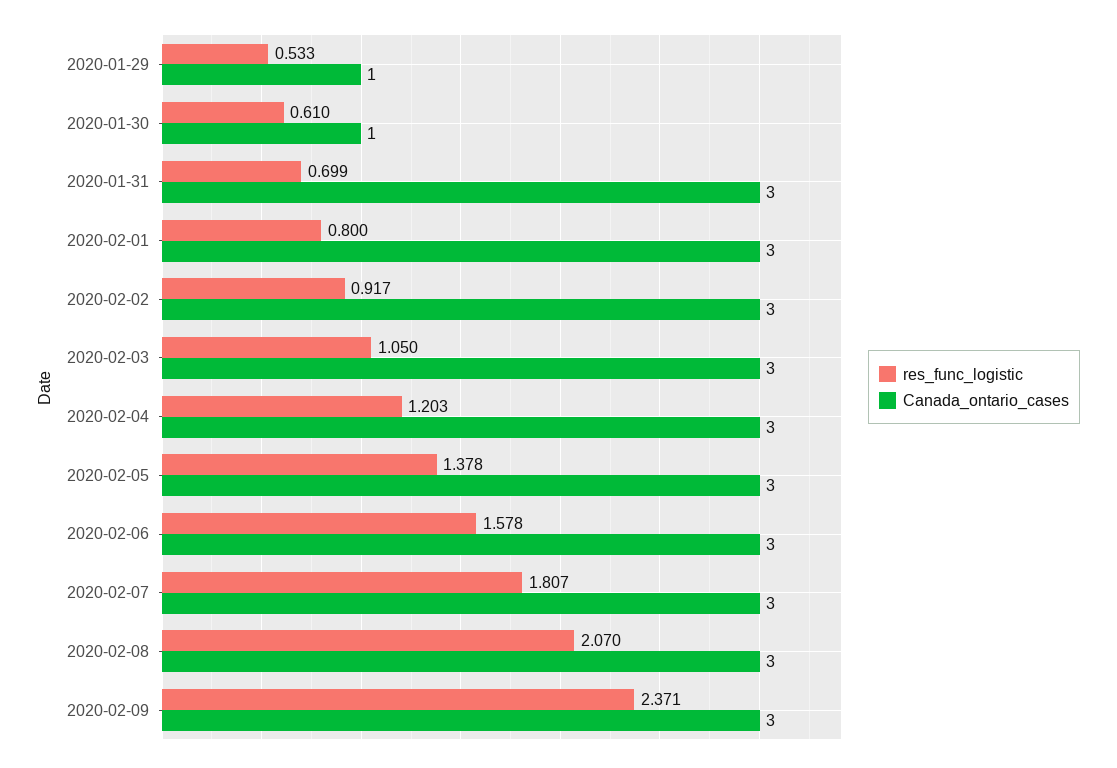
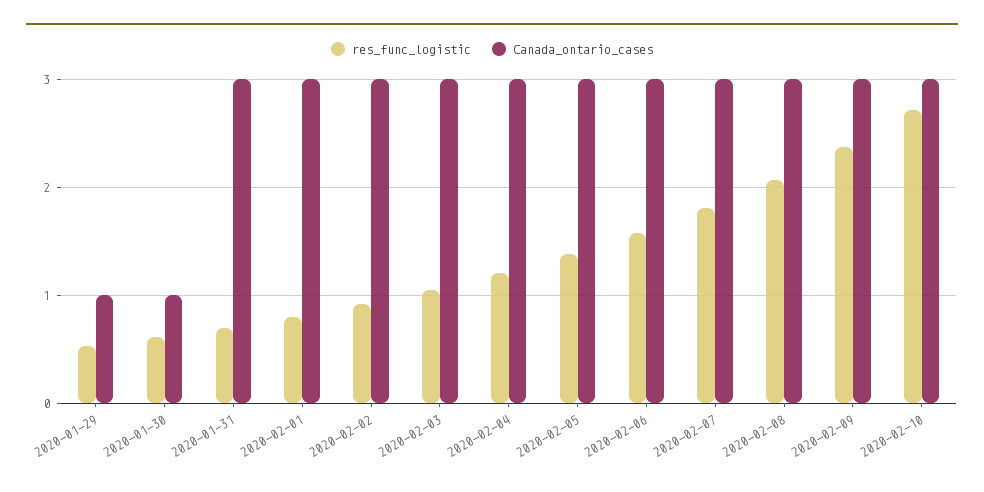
res_func_logistic, 2020-02-10: none -> 2.7
Canada_ontario_cases, 2020-02-10: none -> 3

